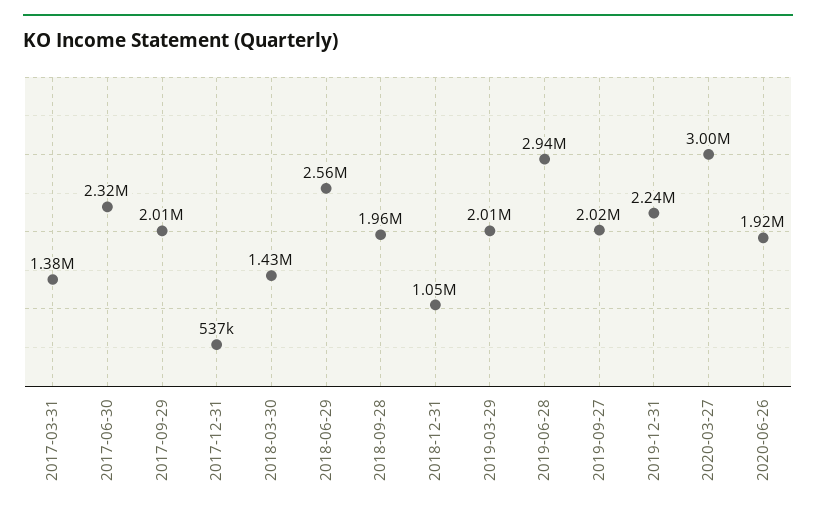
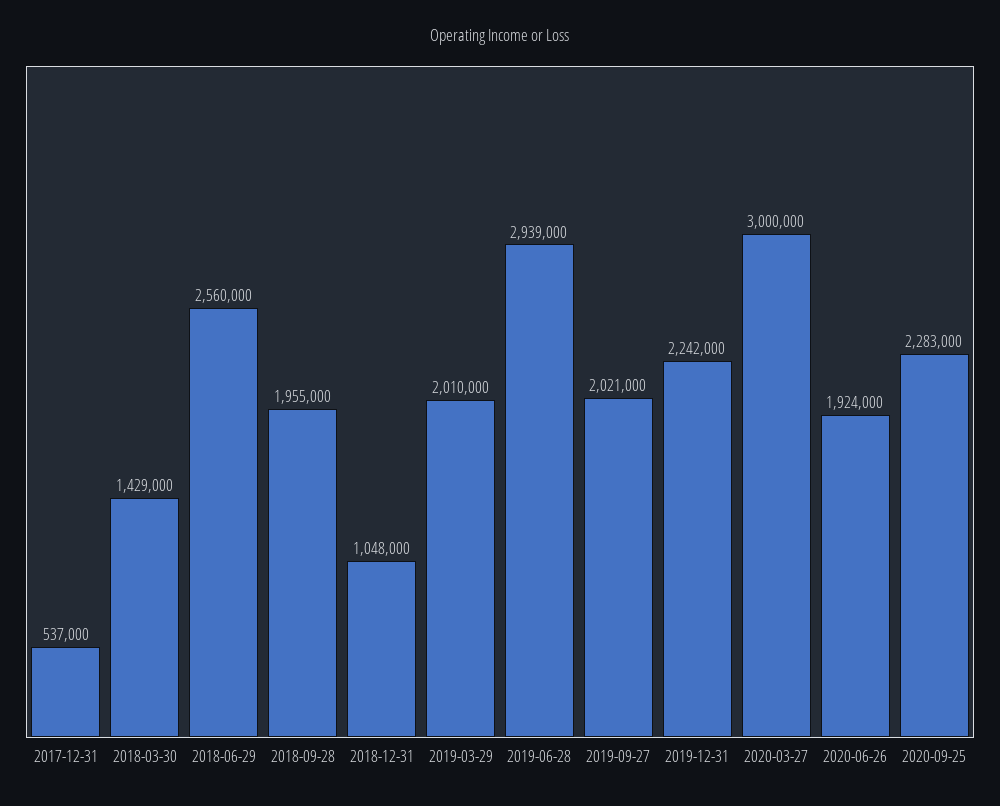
2017-03-31: 1380000 -> none
2017-06-30: 2320000 -> none
2017-09-29: 2010000 -> none
2020-09-25: none -> 2283000

